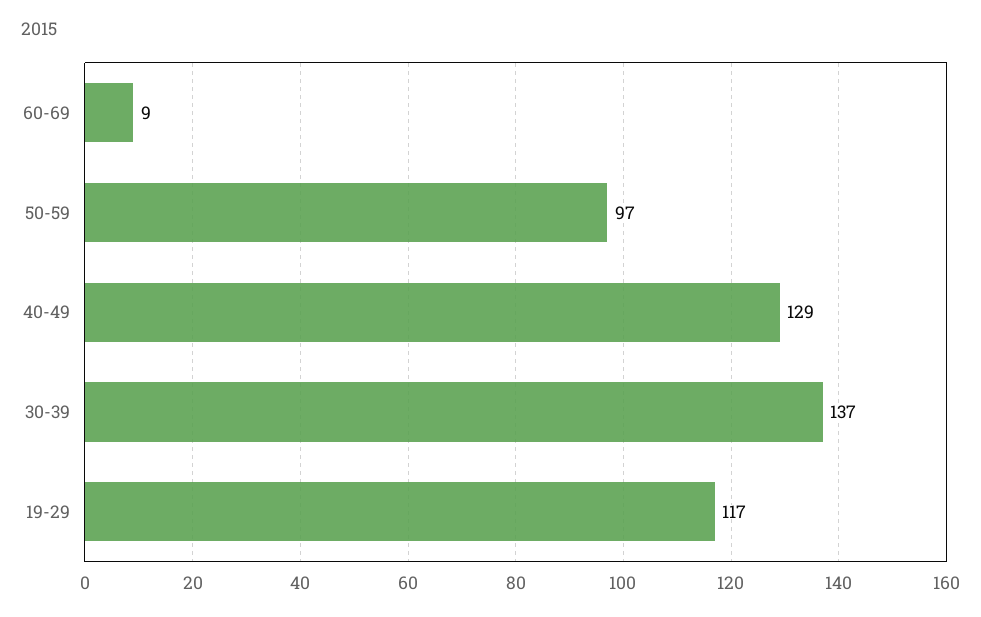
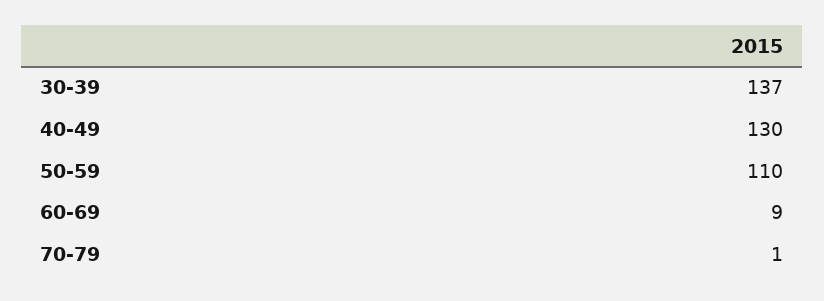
50-59: 97 -> 110
40-49: 129 -> 130
19-29: 117 -> none
70-79: none -> 1

